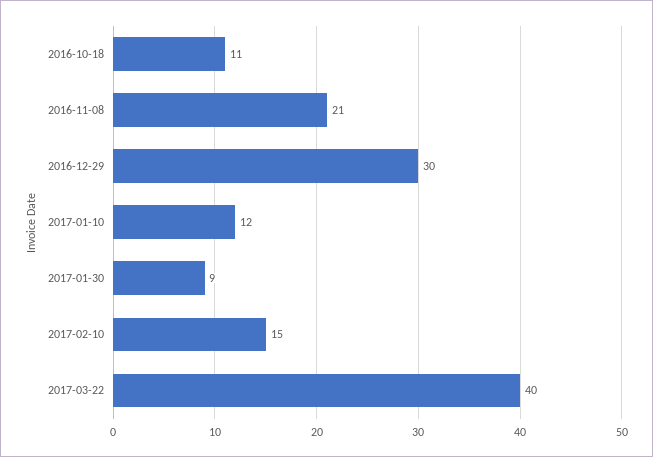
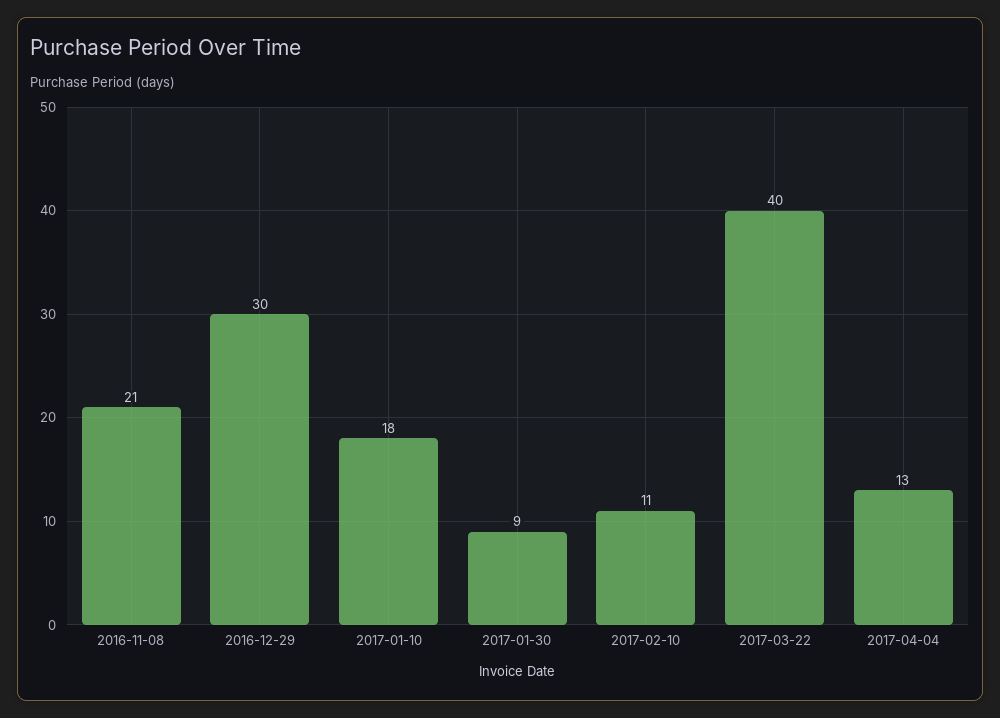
2016-10-18: 11 -> none
2017-01-10: 12 -> 18
2017-02-10: 15 -> 11
2017-04-04: none -> 13

